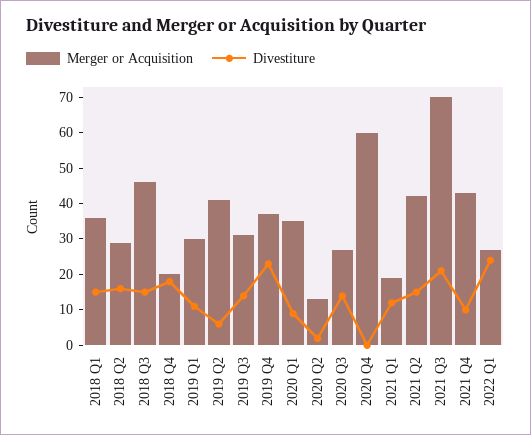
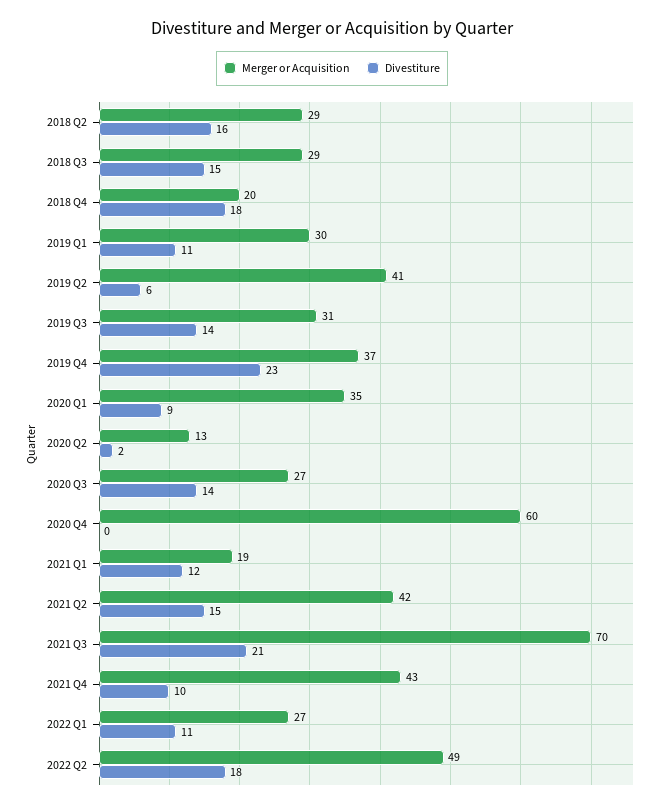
Merger or Acquisition, 2018 Q1: 35 -> none
Divestiture, 2018 Q1: 15 -> none
Merger or Acquisition, 2018 Q3: 45 -> 29
Divestiture, 2022 Q1: 25 -> 11
Merger or Acquisition, 2022 Q2: none -> 49
Divestiture, 2022 Q2: none -> 18

